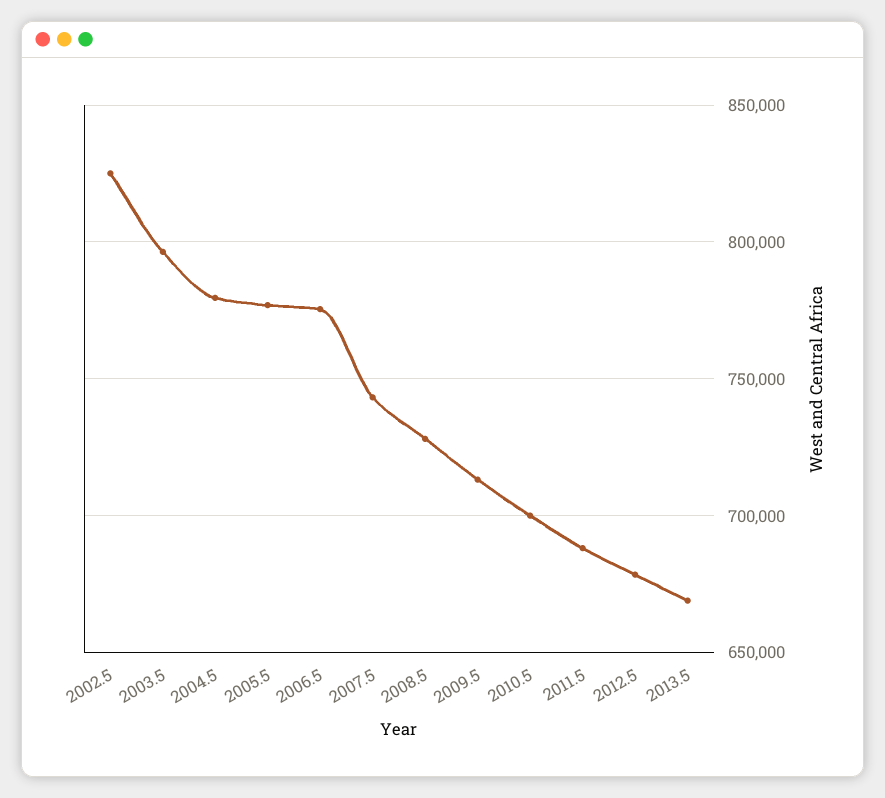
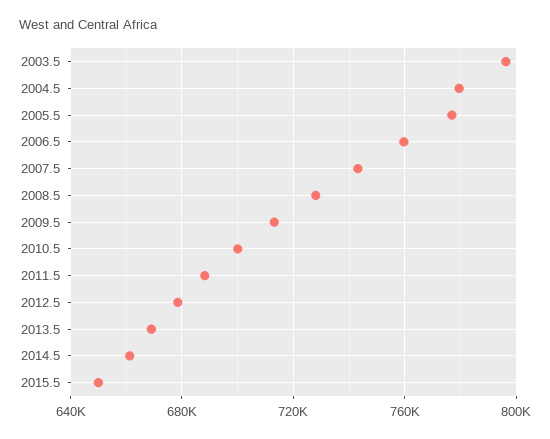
2002.5: 825000 -> none
2006.5: 775000 -> 760000
2014.5: none -> 660000
2015.5: none -> 650000

